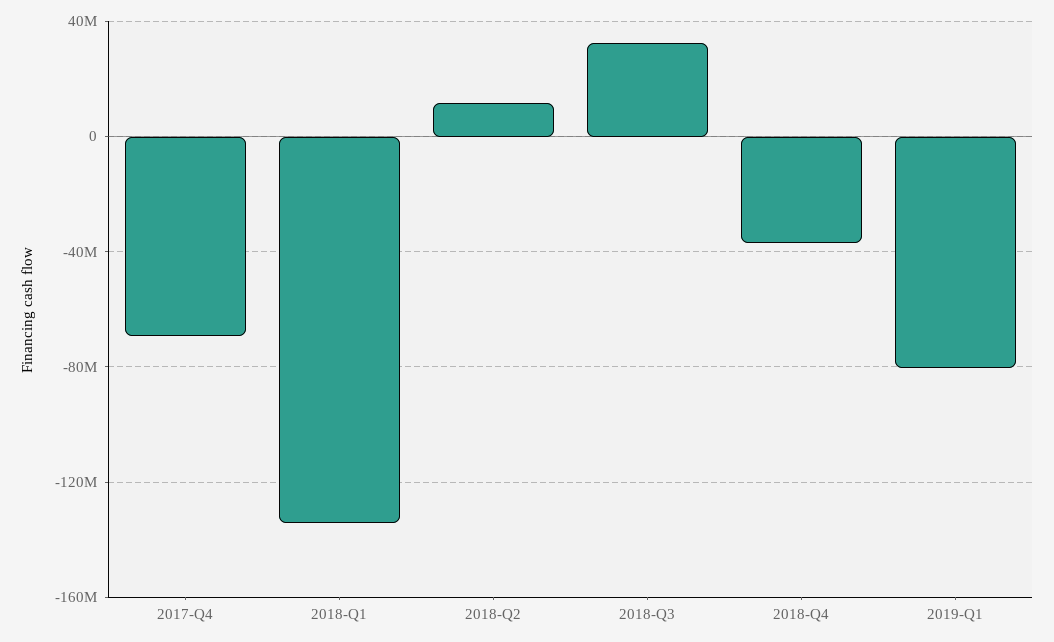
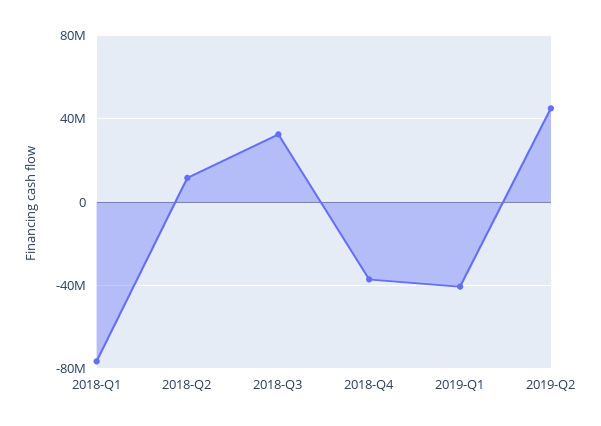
2017-Q4: -70000000 -> none
2018-Q1: -135000000 -> -75000000
2019-Q1: -80000000 -> -40000000
2019-Q2: none -> 45000000

